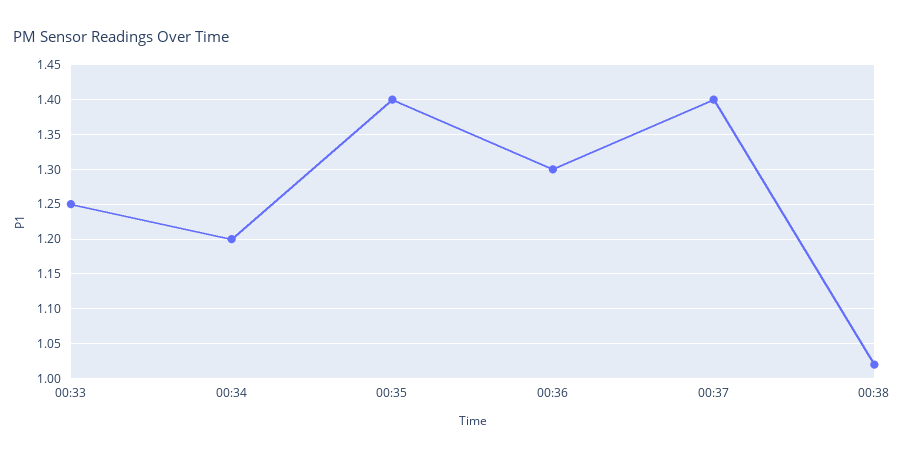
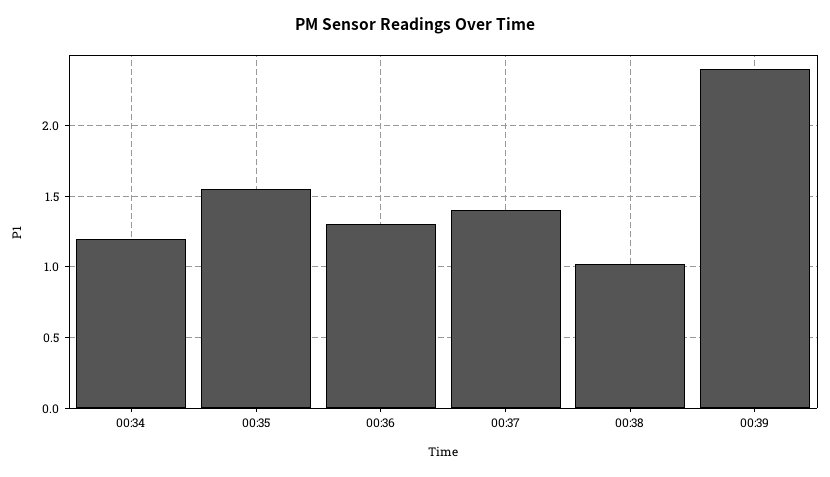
00:33: 1.25 -> none
00:35: 1.4 -> 1.55
00:39: none -> 2.4

